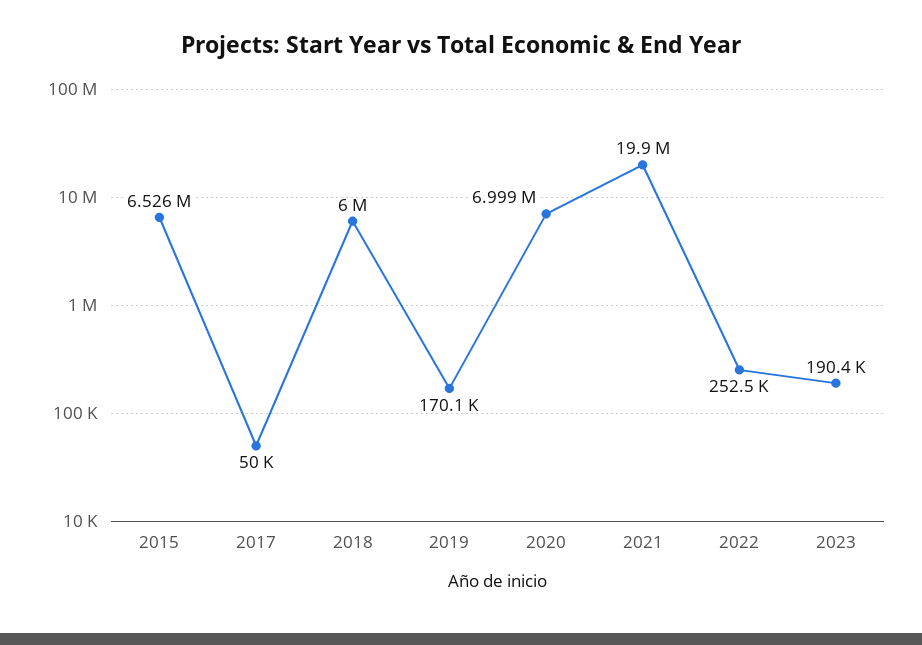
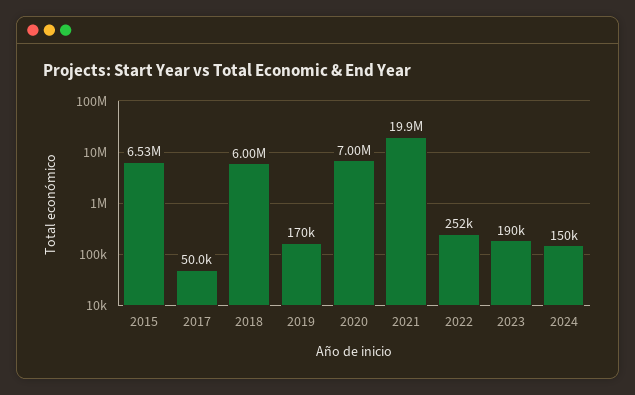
2024: none -> 150000

